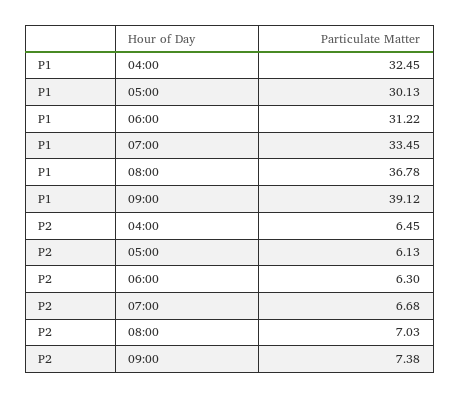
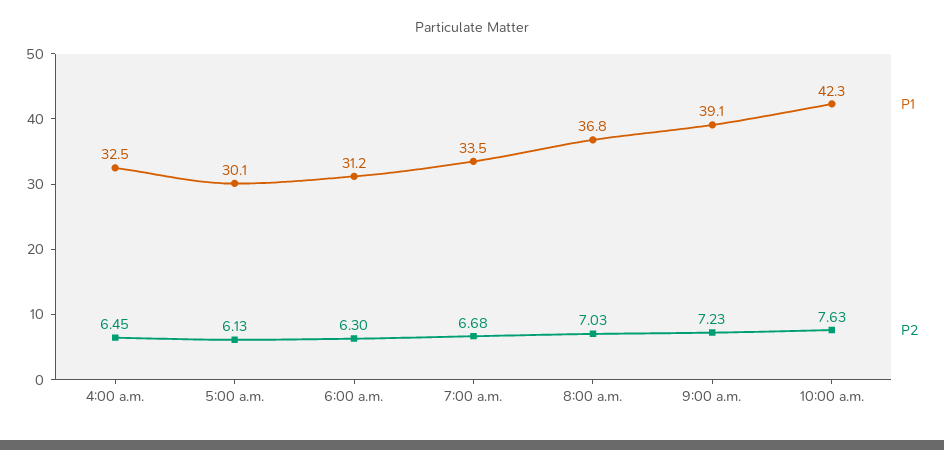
P2, 09:00: 7.38 -> 7.23
P1, 10:00 a.m.: none -> 42.3
P2, 10:00 a.m.: none -> 7.63

